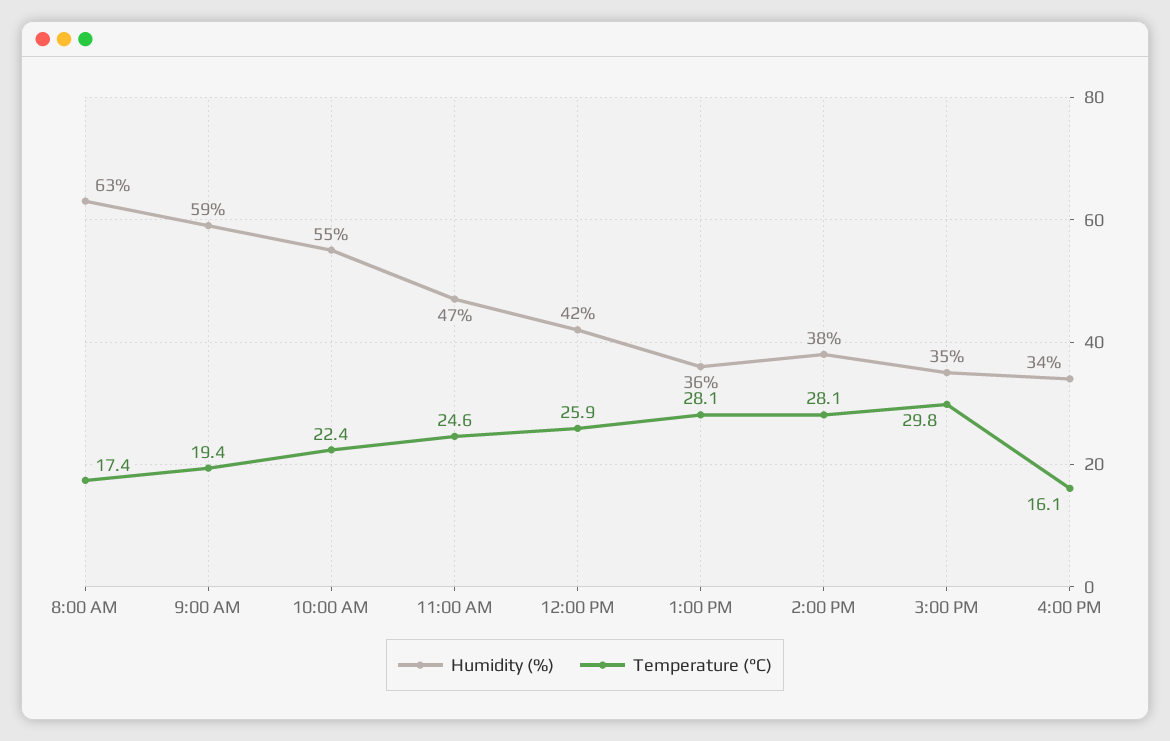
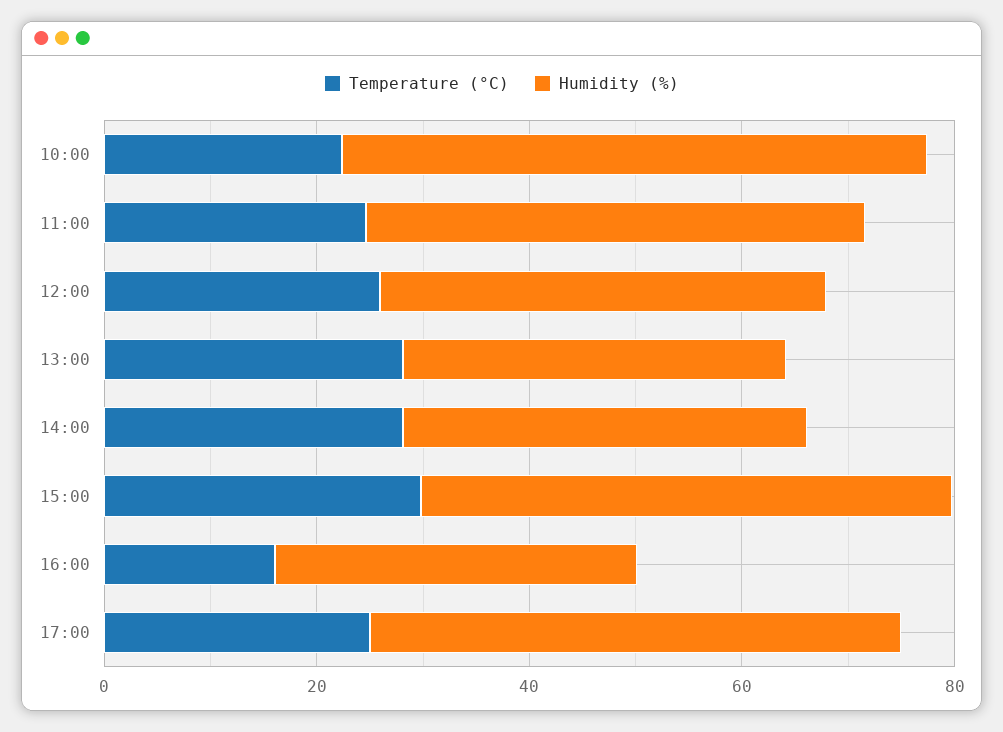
Humidity (%), 8:00 AM: 63 -> none
Temperature (°C), 8:00 AM: 17.4 -> none
Humidity (%), 9:00 AM: 59 -> none
Temperature (°C), 9:00 AM: 19.4 -> none
Humidity (%), 3:00 PM: 35 -> 50
Temperature (°C), 17:00: none -> 25
Humidity (%), 17:00: none -> 50

